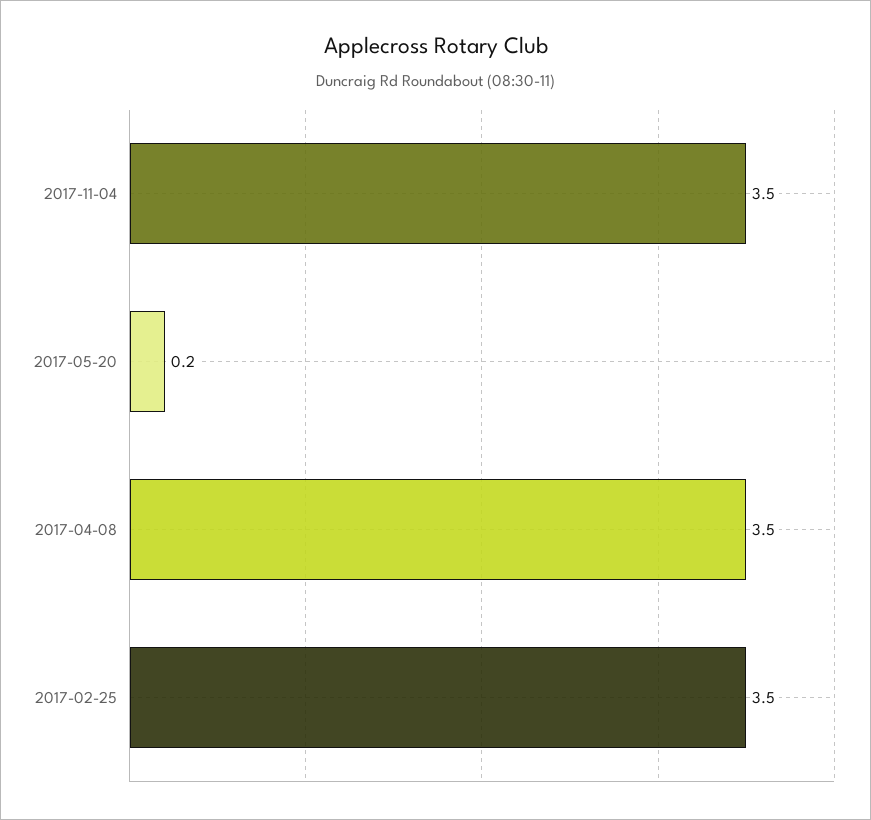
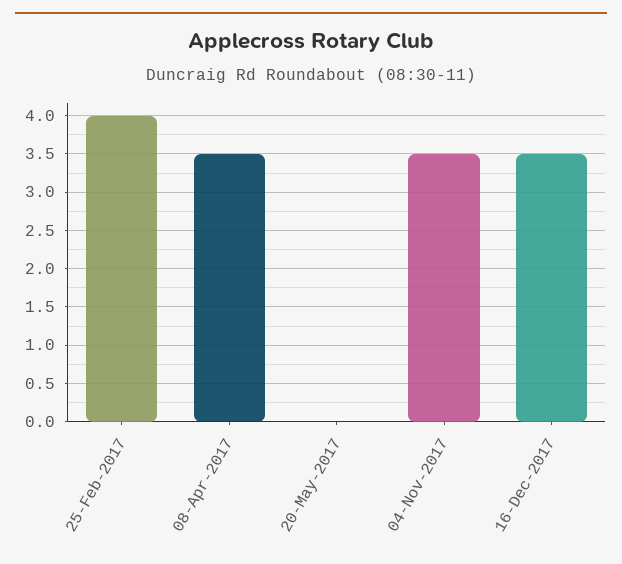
2017-05-20: 0.2 -> 0
2017-02-25: 3.5 -> 4
16-Dec-2017: none -> 3.5

